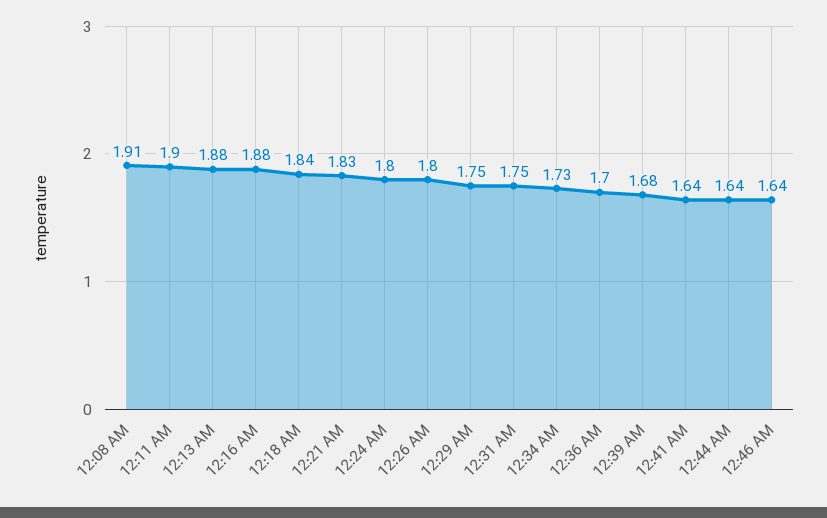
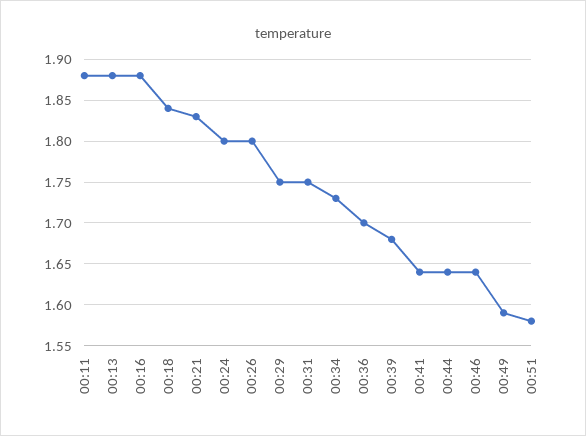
12:08 AM: 1.91 -> none
12:11 AM: 1.9 -> 1.88
00:49: none -> 1.59
00:51: none -> 1.58

